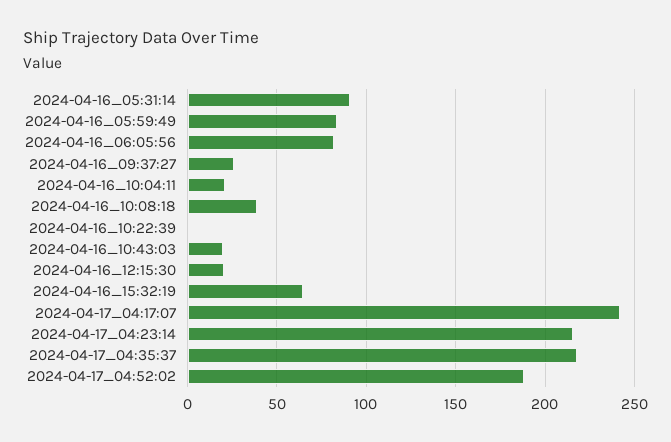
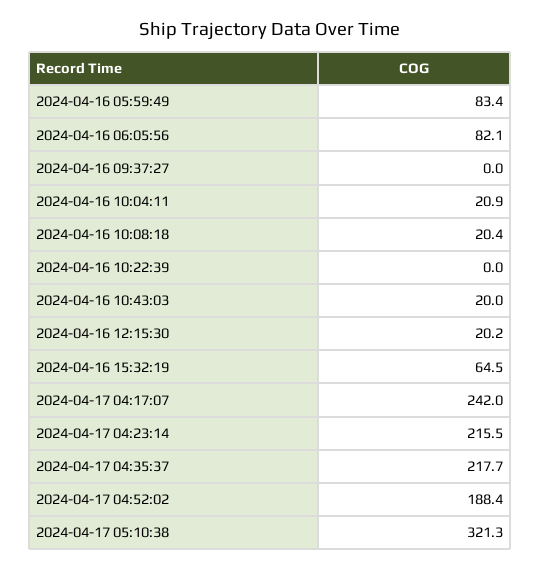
2024-04-16_05:31:14: 90 -> none
2024-04-16_09:37:27: 25 -> 0
2024-04-16_10:08:18: 40 -> 20.4
2024-04-17 05:10:38: none -> 321.3

